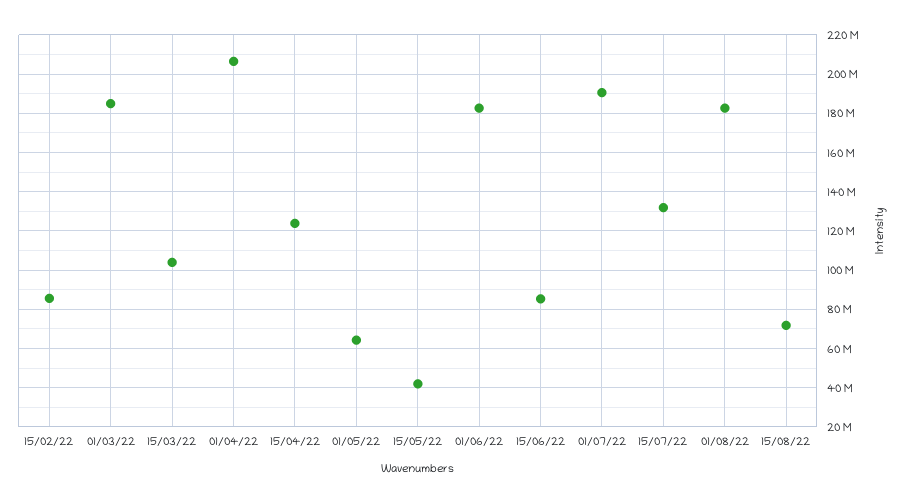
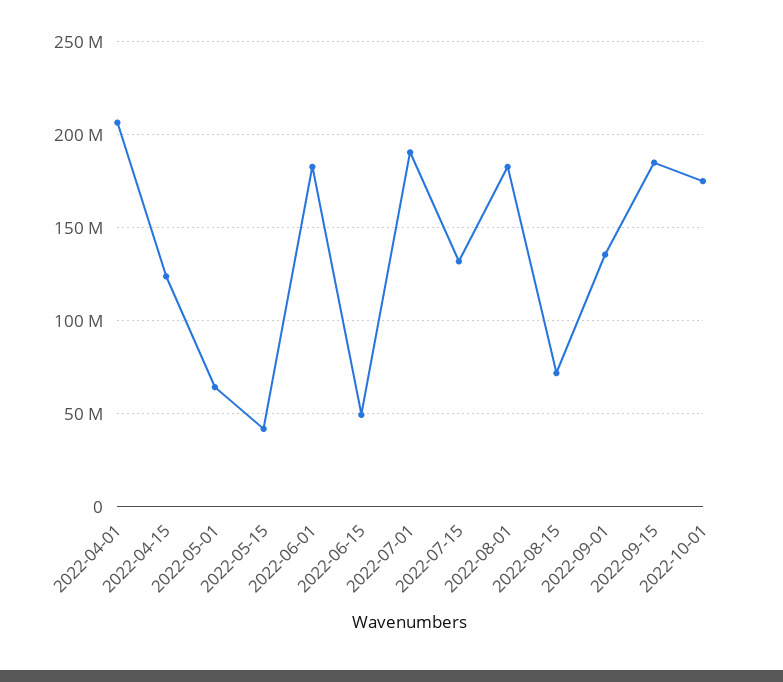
15/02/22: 85000000 -> none
01/03/22: 185000000 -> none
15/03/22: 105000000 -> none
15/06/22: 85000000 -> 50000000
2022-09-01: none -> 135000000
2022-09-15: none -> 185000000
2022-10-01: none -> 175000000

